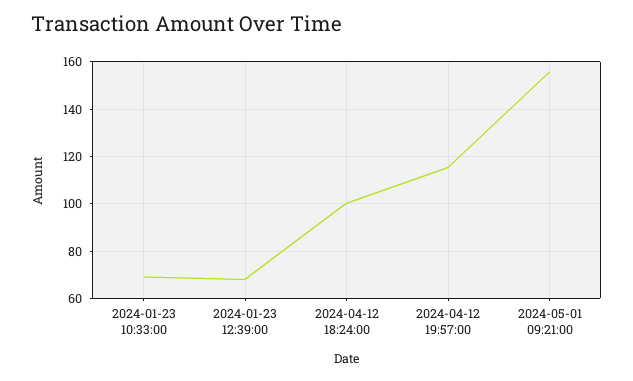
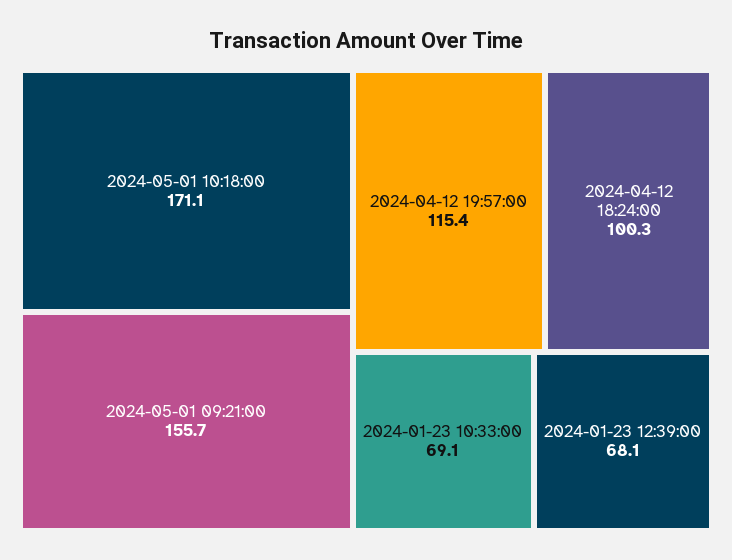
2024-05-01 10:18:00: none -> 171.1

